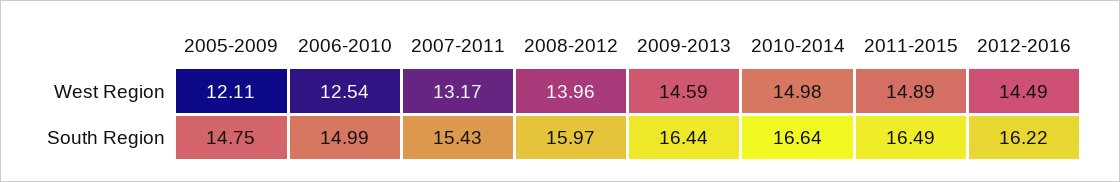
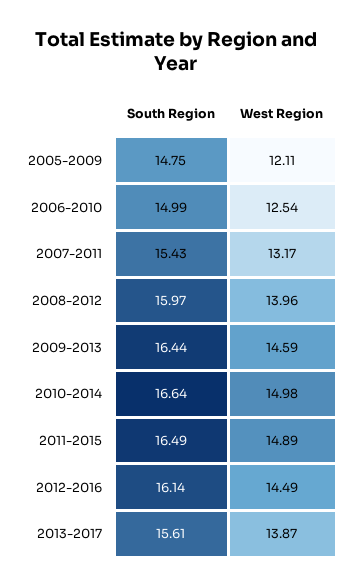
2012-2016, South Region: 16.22 -> 16.14
2013-2017, South Region: none -> 15.61
2013-2017, West Region: none -> 13.87

